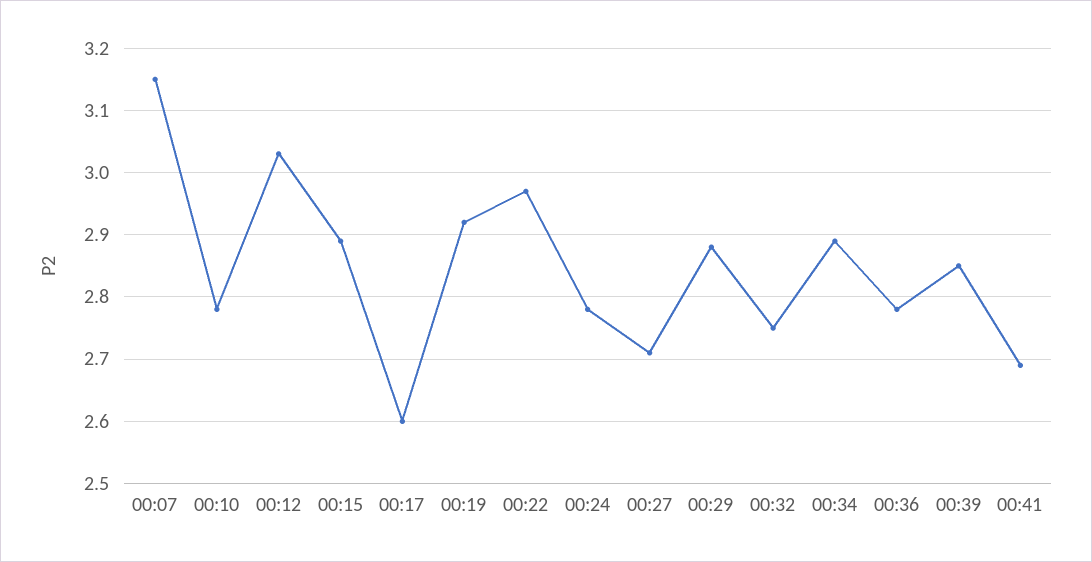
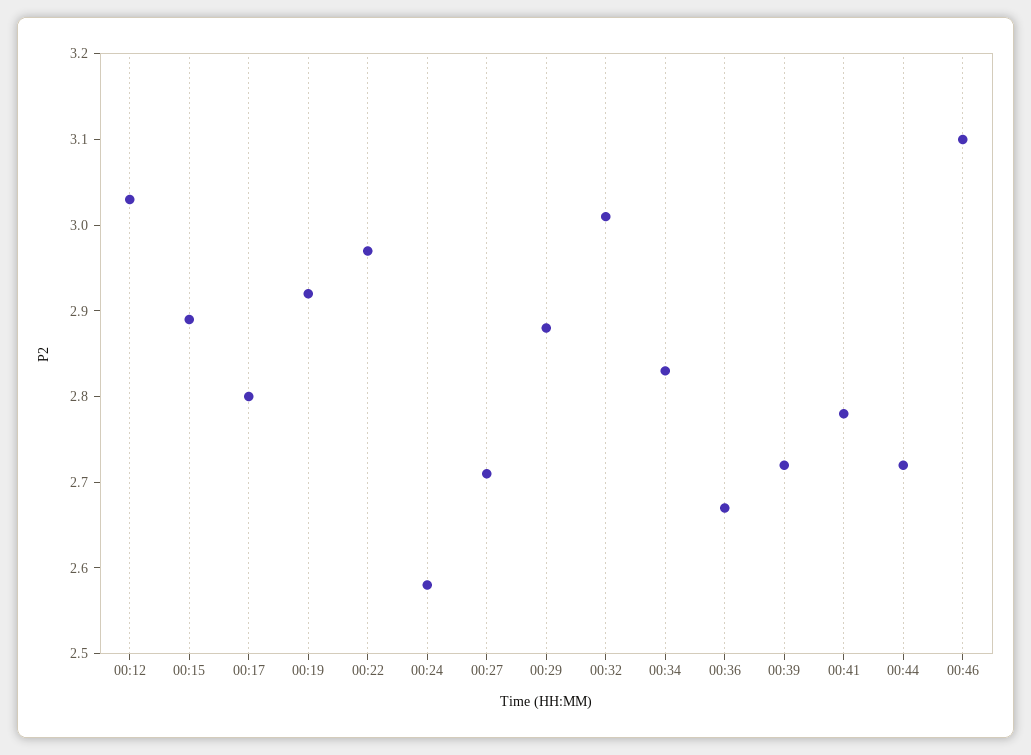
00:07: 3.15 -> none
00:10: 2.78 -> none
00:17: 2.6 -> 2.8
00:24: 2.78 -> 2.58
00:32: 2.75 -> 3.01
00:34: 2.89 -> 2.83
00:36: 2.78 -> 2.67
00:39: 2.85 -> 2.72
00:41: 2.69 -> 2.78
00:44: none -> 2.72
00:46: none -> 3.1

